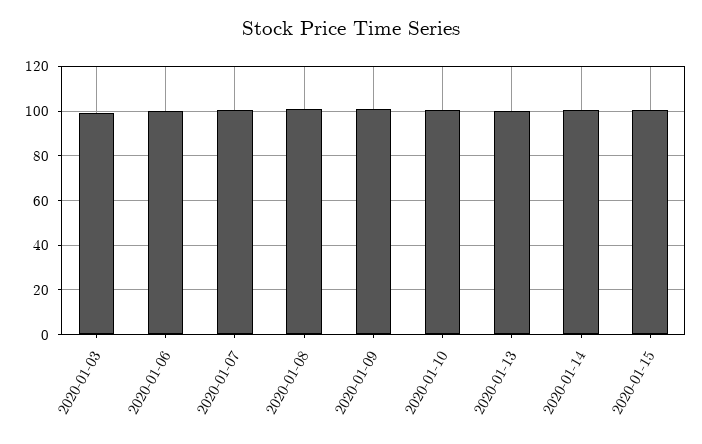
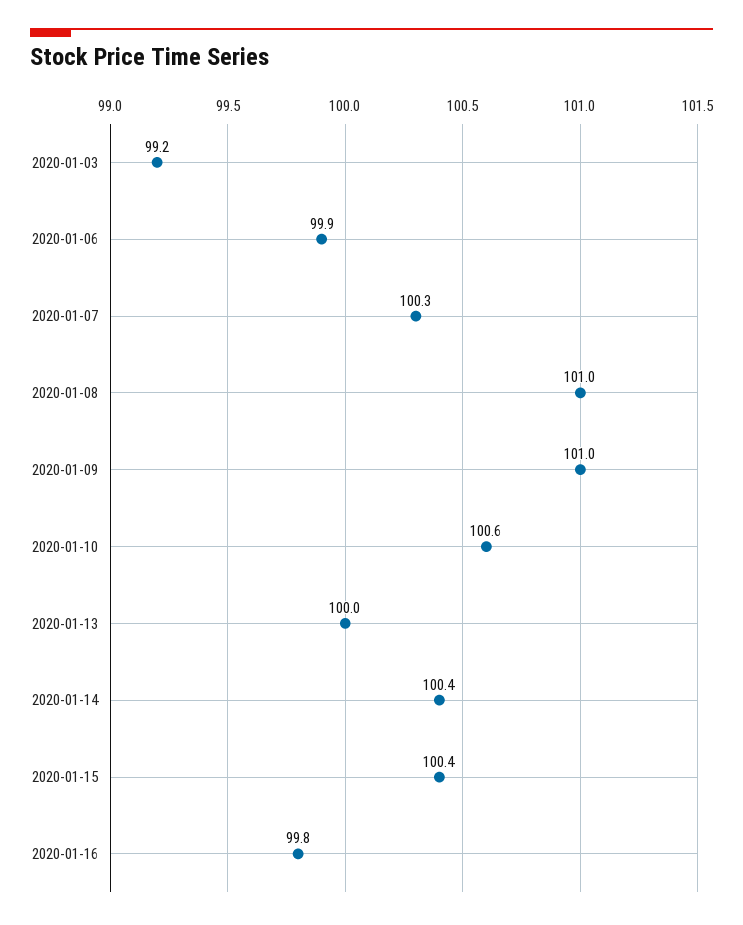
2020-01-16: none -> 99.8

